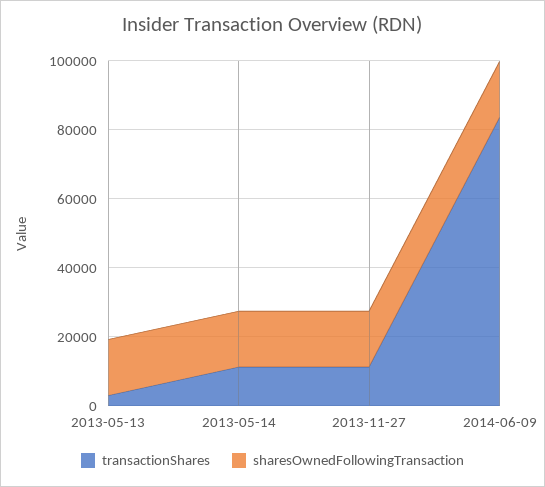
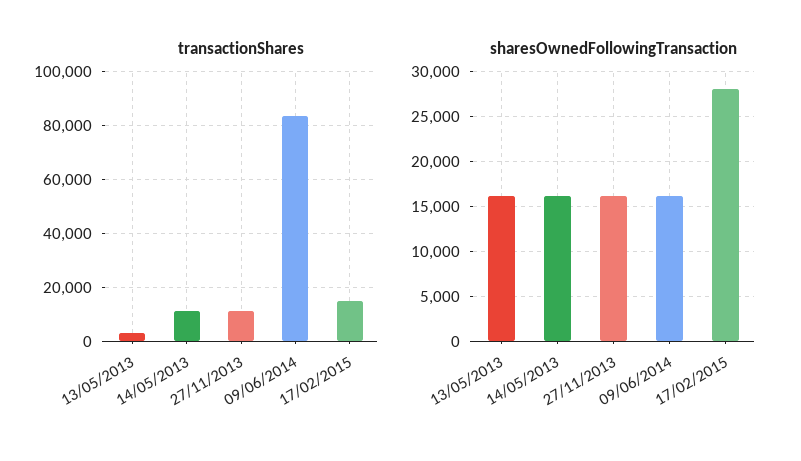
transactionShares, 17/02/2015: none -> 15000
sharesOwnedFollowingTransaction, 17/02/2015: none -> 28000

